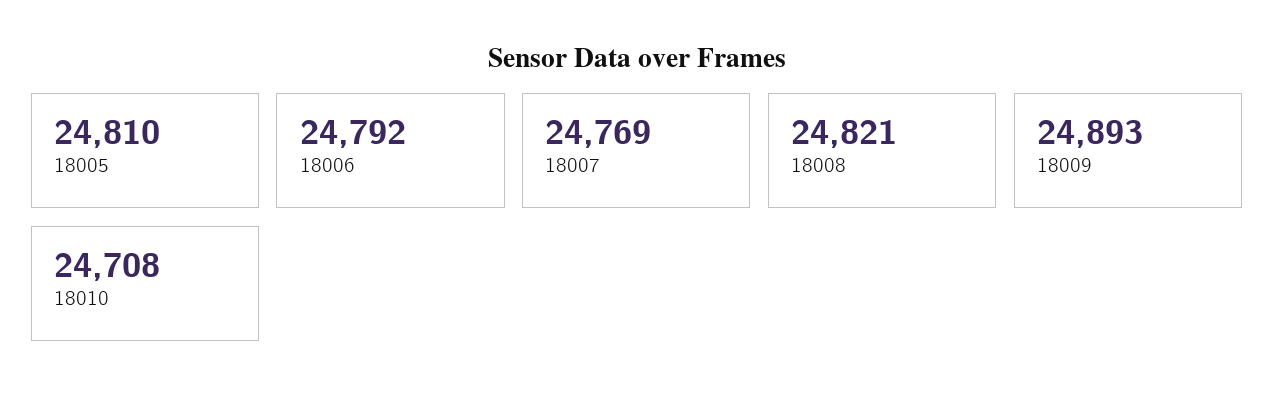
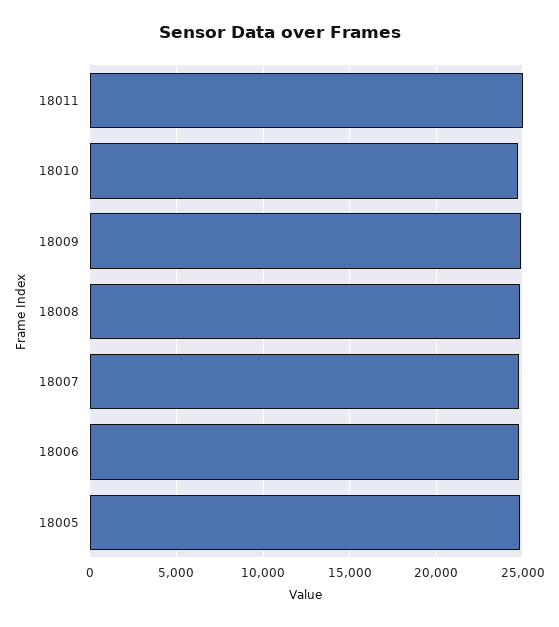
18011: none -> 25000

